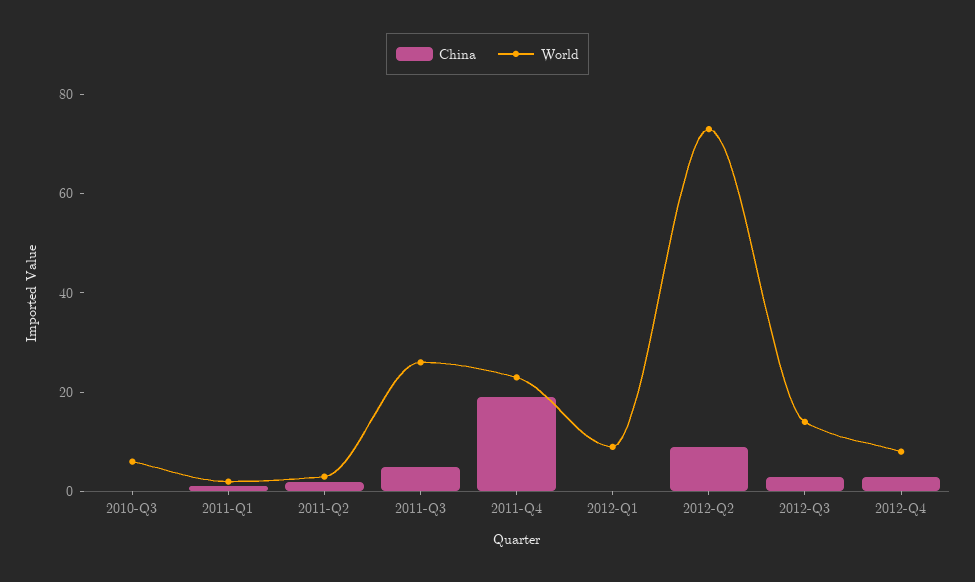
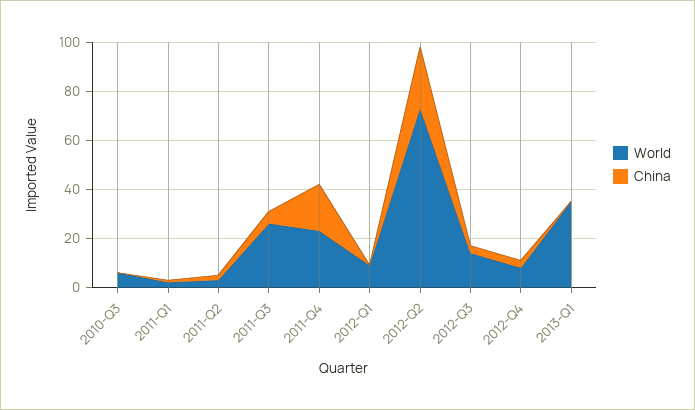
China, 2012-Q2: 10 -> 25
World, 2013-Q1: none -> 35
China, 2013-Q1: none -> 0

